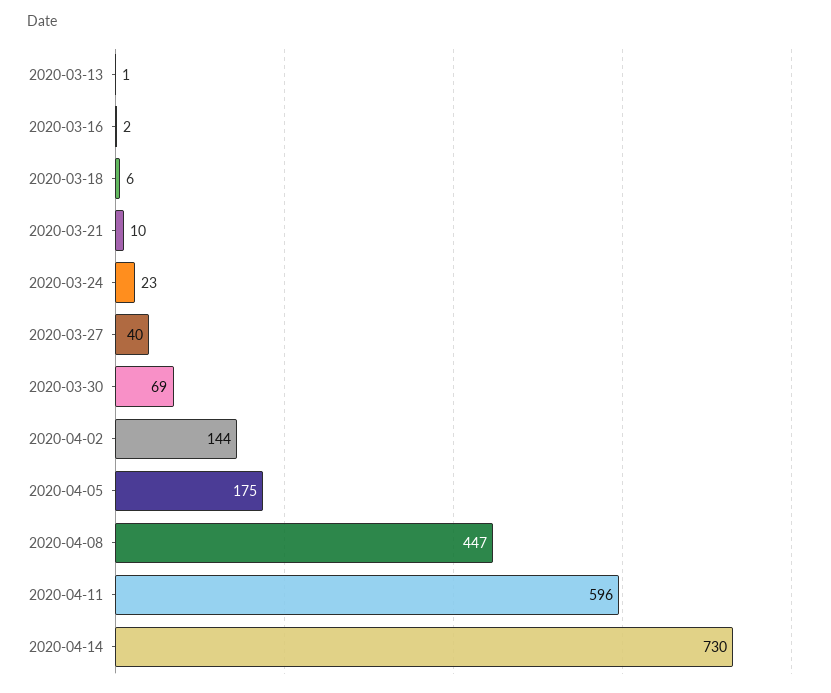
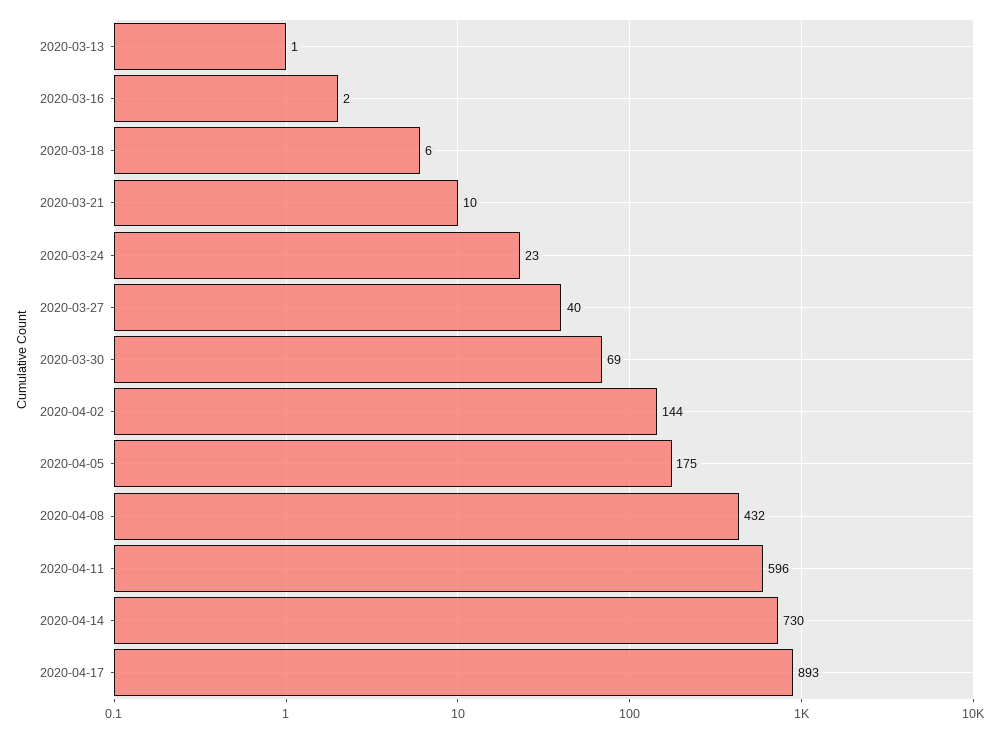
2020-04-08: 447 -> 432
2020-04-17: none -> 893

